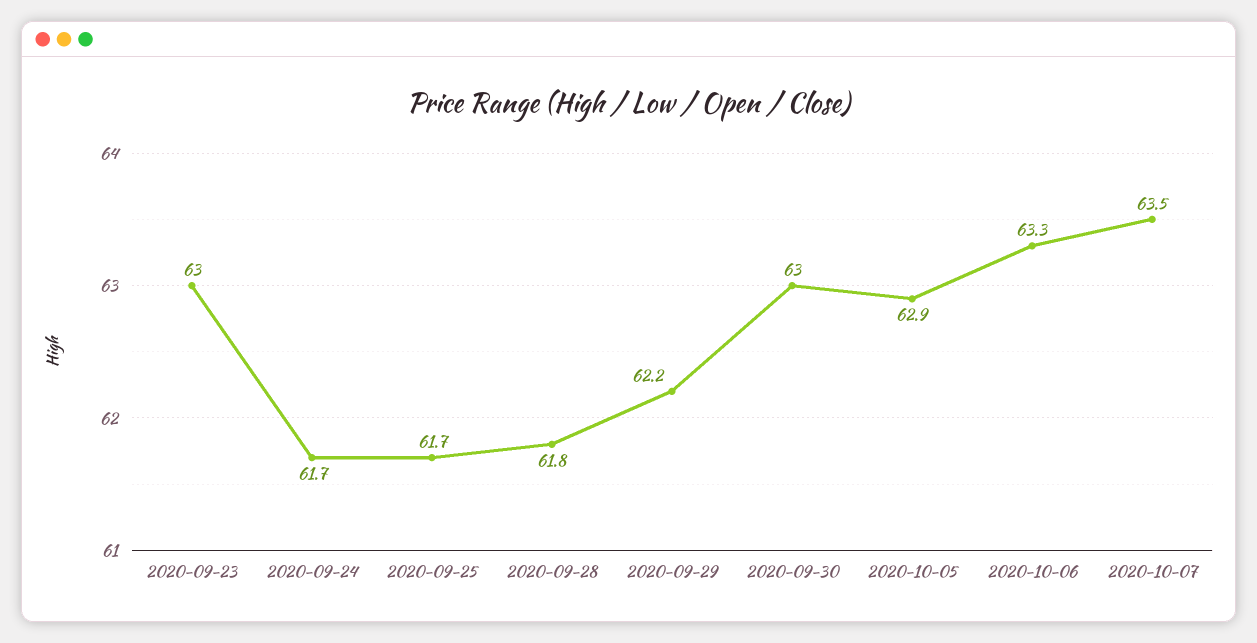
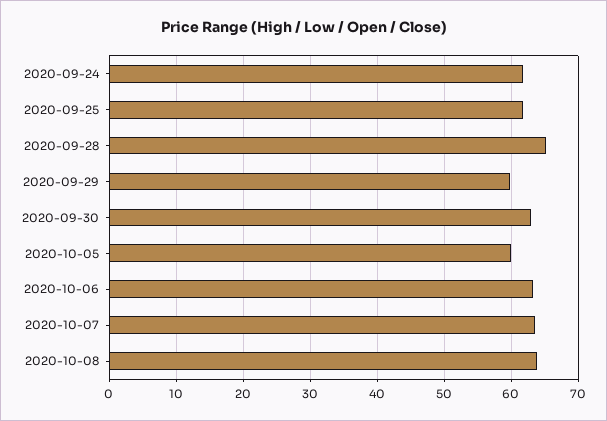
2020-09-23: 63 -> none
2020-09-28: 61.8 -> 65
2020-09-29: 62.2 -> 60
2020-10-05: 62.9 -> 60
2020-10-08: none -> 64

